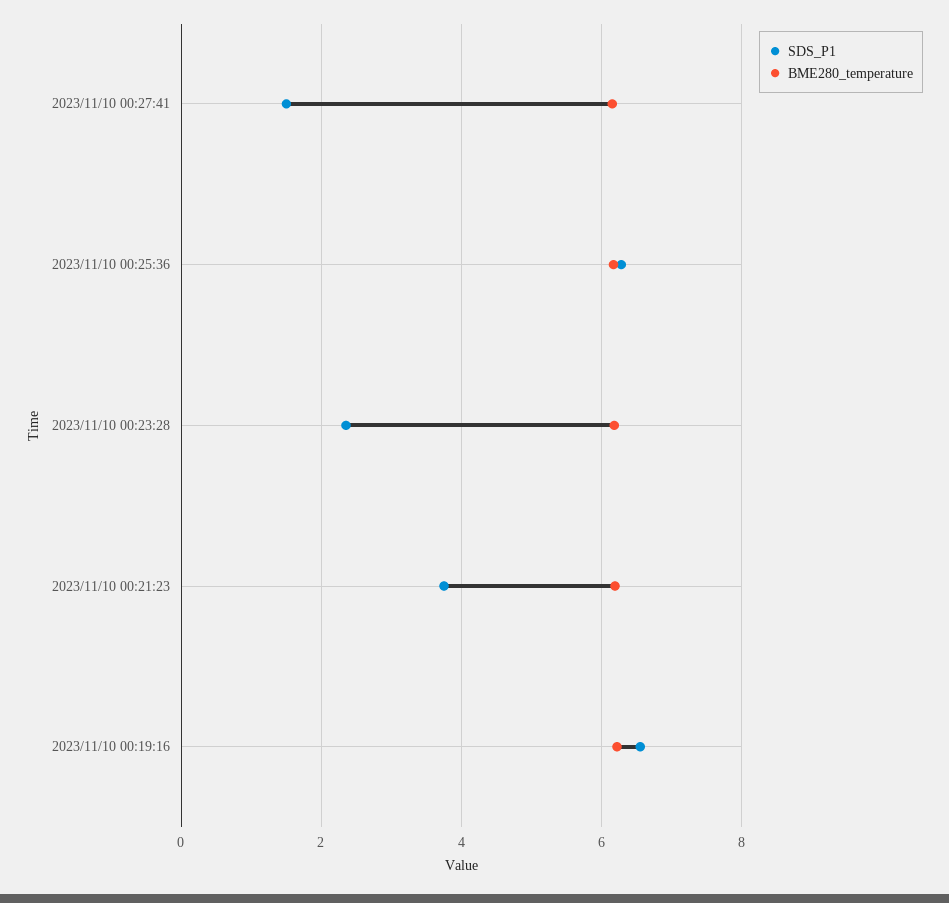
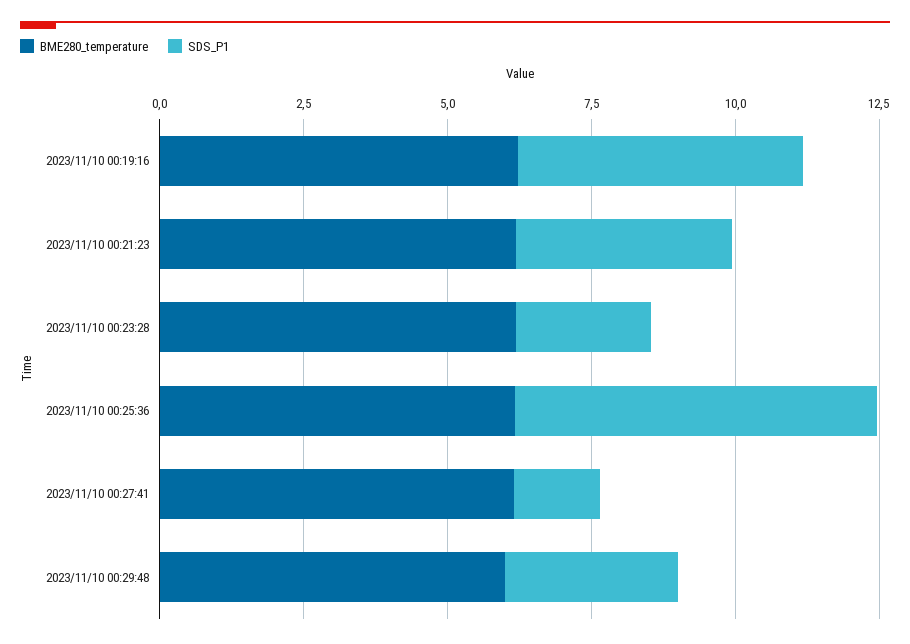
SDS_P1, 2023/11/10 00:19:16: 6.6 -> 5
BME280_temperature, 2023/11/10 00:29:48: none -> 6
SDS_P1, 2023/11/10 00:29:48: none -> 3

